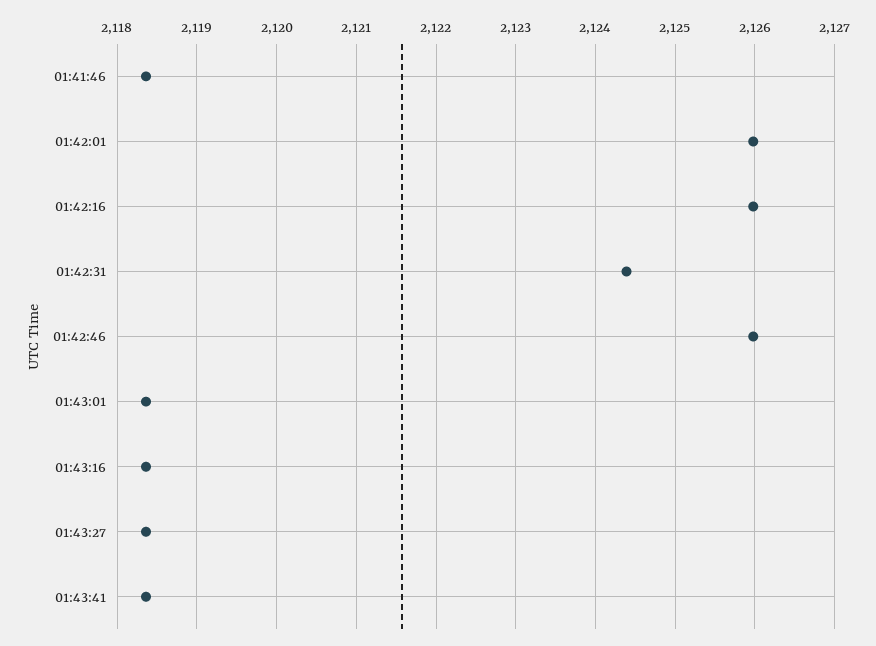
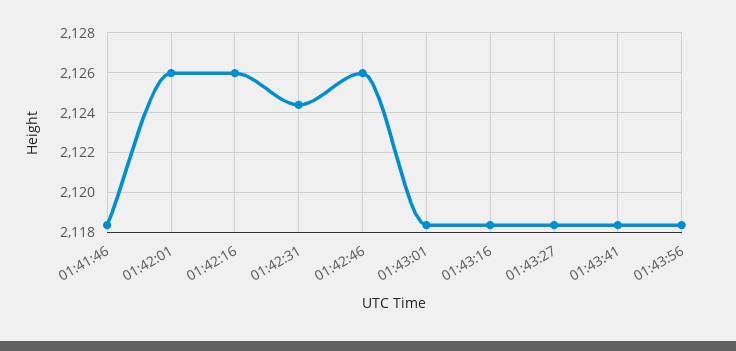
01:43:56: none -> 2118.5

